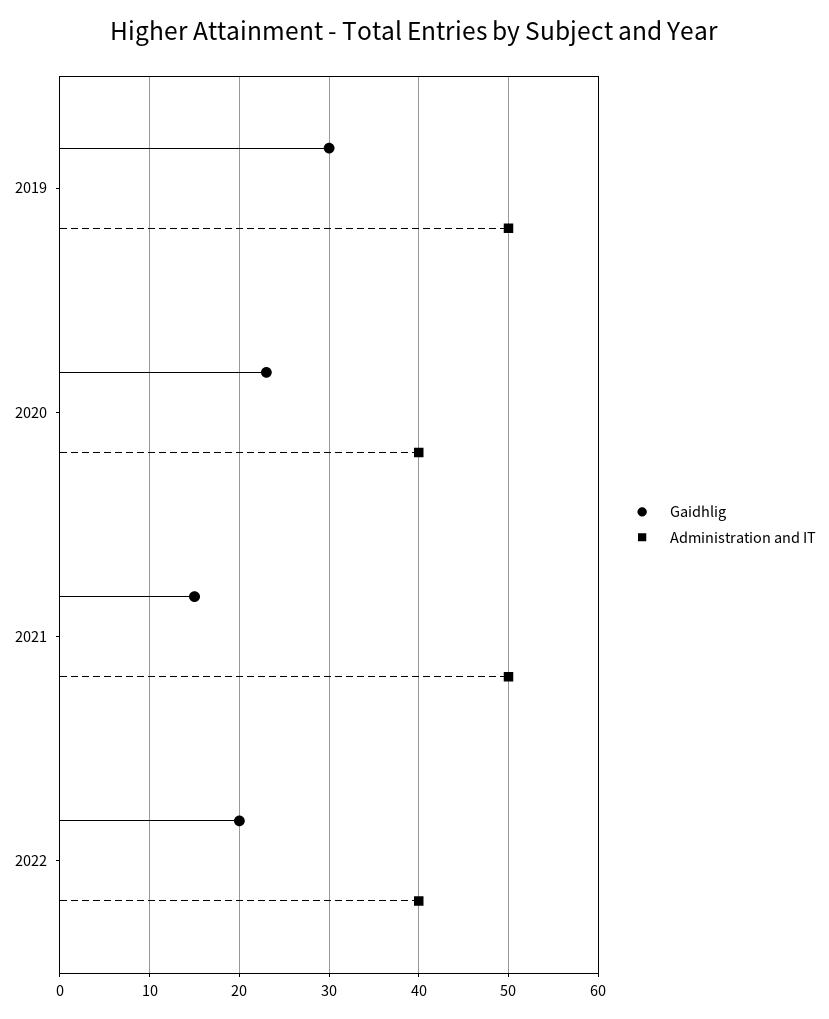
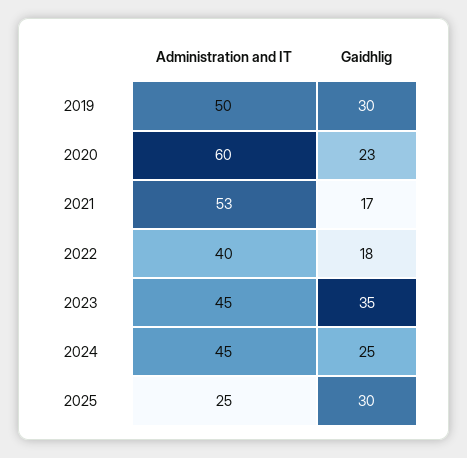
Administration and IT, 2020: 40 -> 60
Gaidhlig, 2021: 15 -> 17
Administration and IT, 2021: 50 -> 53
Gaidhlig, 2022: 20 -> 18
Administration and IT, 2023: none -> 45
Gaidhlig, 2023: none -> 35
Administration and IT, 2024: none -> 45
Gaidhlig, 2024: none -> 25
Administration and IT, 2025: none -> 25
Gaidhlig, 2025: none -> 30

